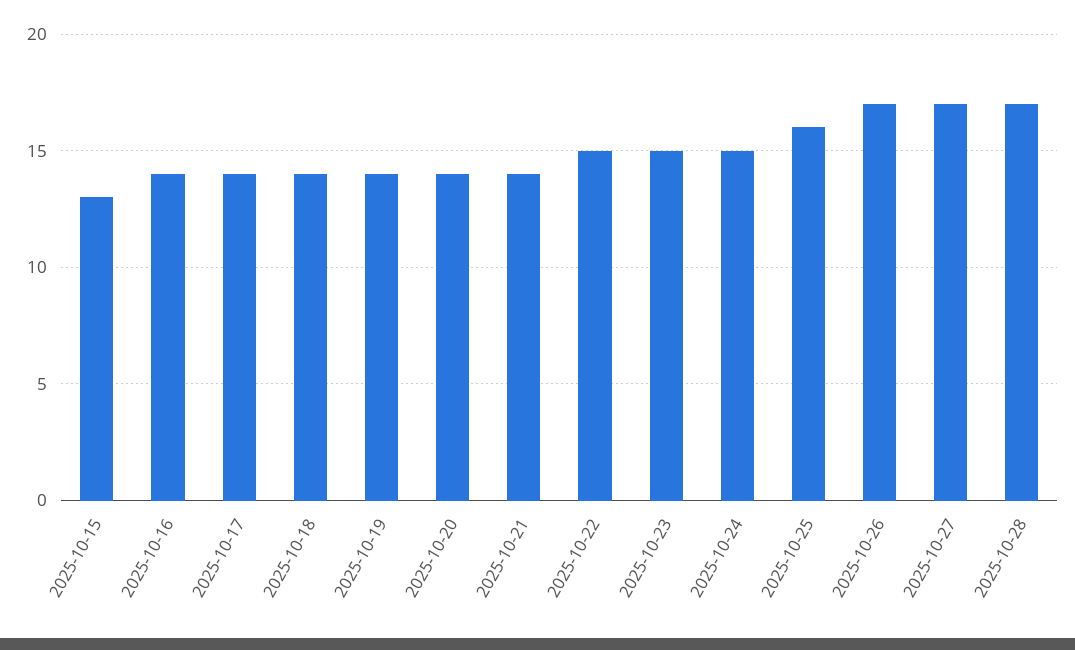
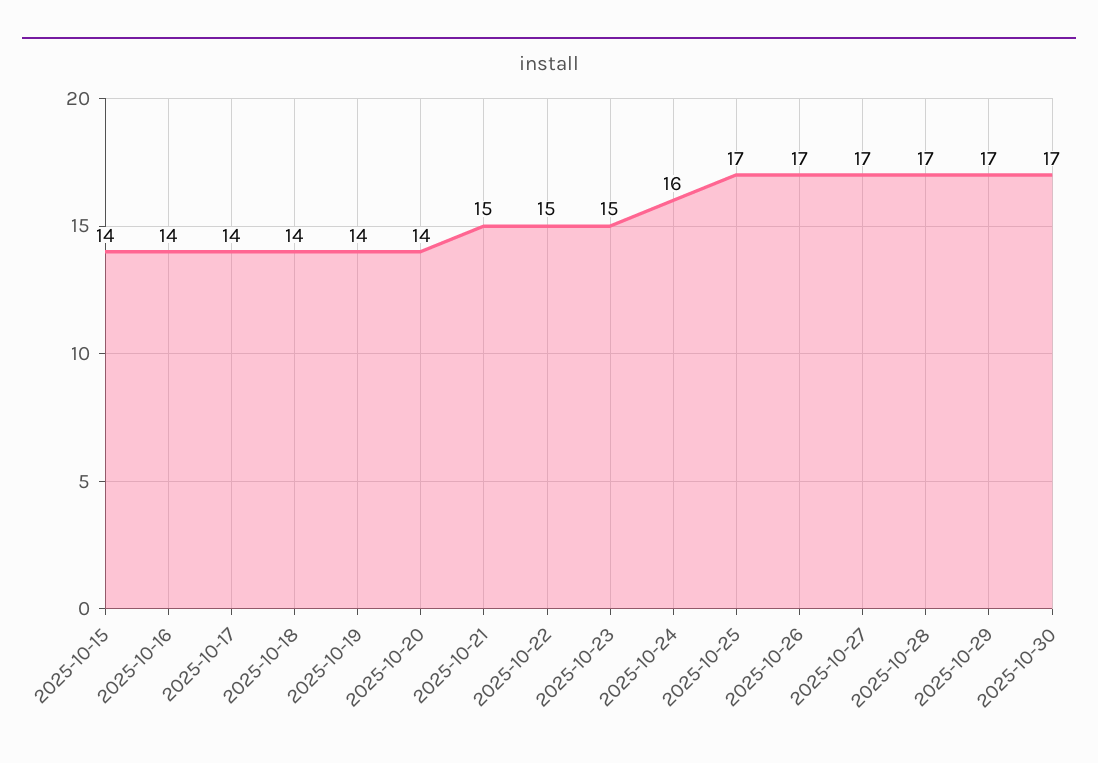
2025-10-15: 13 -> 14
2025-10-21: 14 -> 15
2025-10-24: 15 -> 16
2025-10-25: 16 -> 17
2025-10-29: none -> 17
2025-10-30: none -> 17

